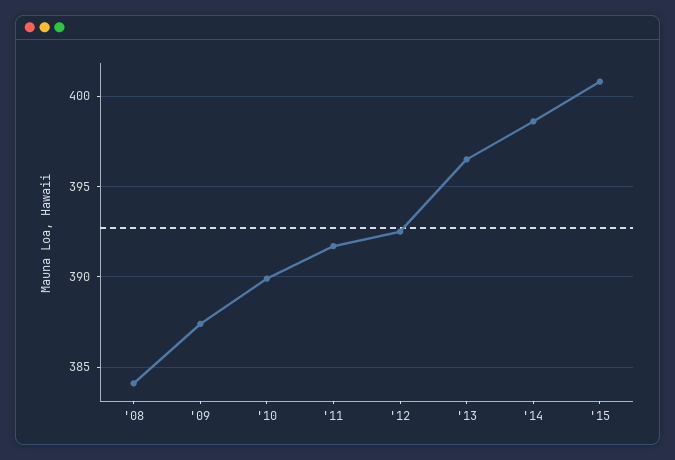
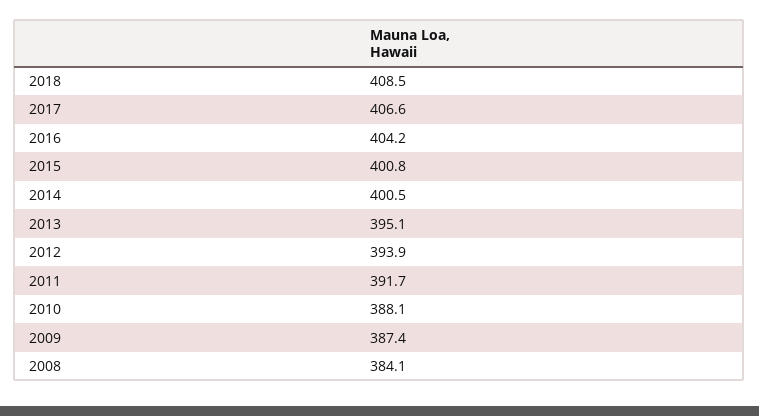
'10: 390 -> 388.1
'12: 392.5 -> 393.9
'13: 396.5 -> 395.1
'14: 398.5 -> 400.5
2018: none -> 408.5
2017: none -> 406.6
2016: none -> 404.2

